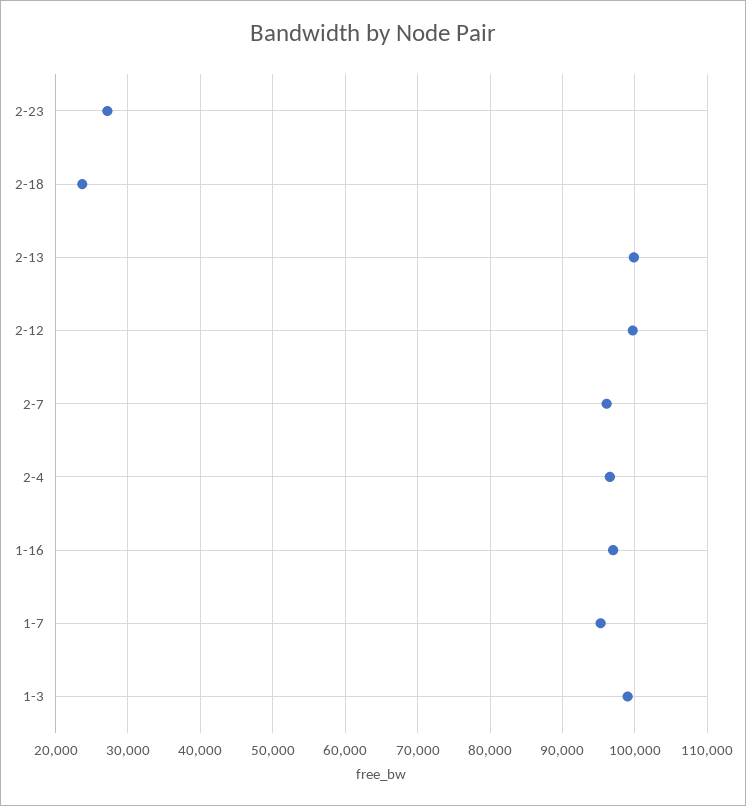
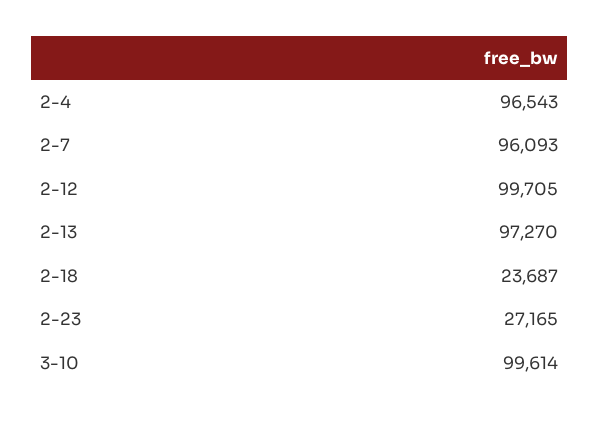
2-13: 100000 -> 97270
1-16: 97000 -> none
1-7: 95000 -> none
1-3: 99000 -> none
3-10: none -> 99614

